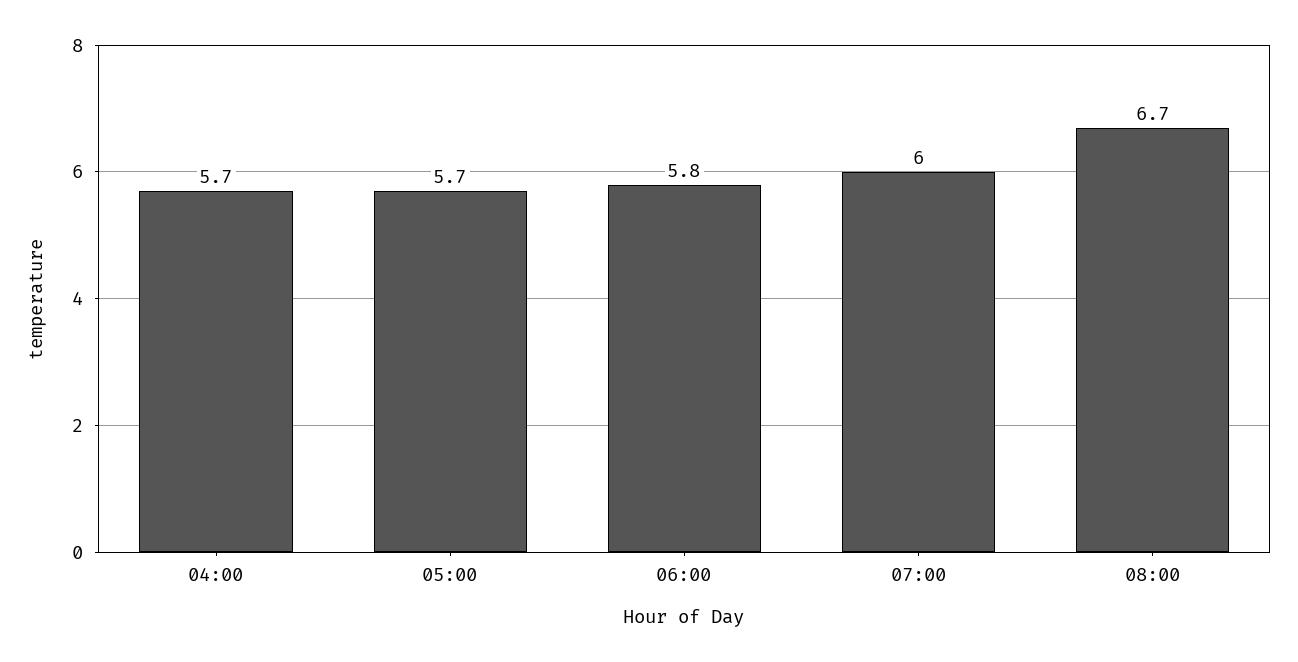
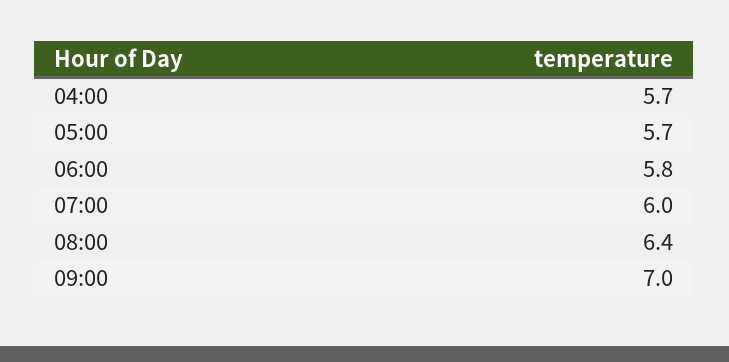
08:00: 6.7 -> 6.4
09:00: none -> 7

